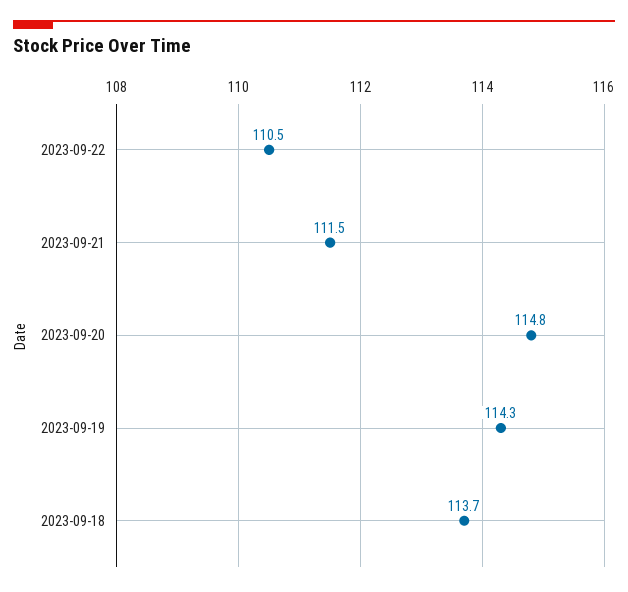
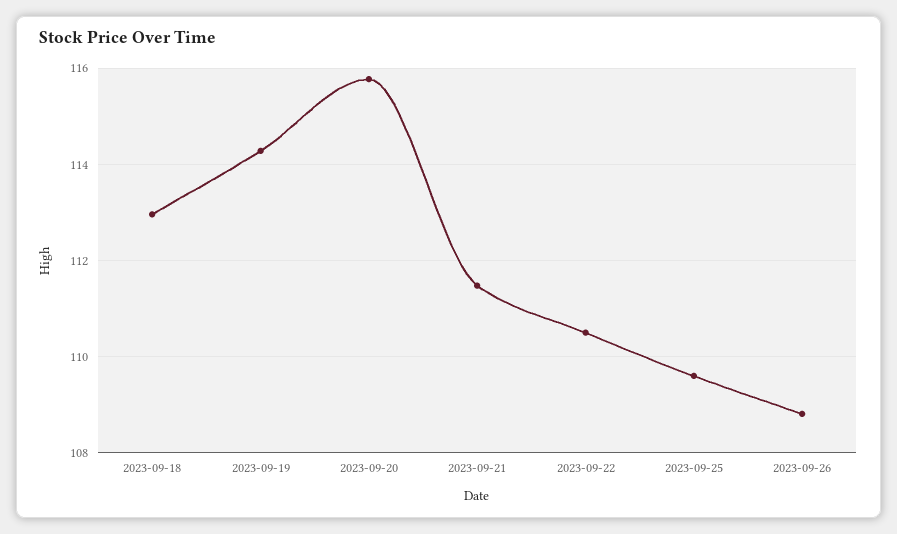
2023-09-20: 114.8 -> 115.8
2023-09-18: 113.7 -> 113
2023-09-25: none -> 109.6
2023-09-26: none -> 108.8

